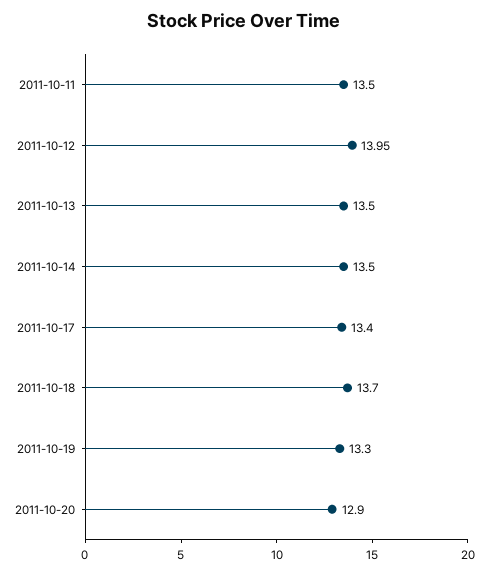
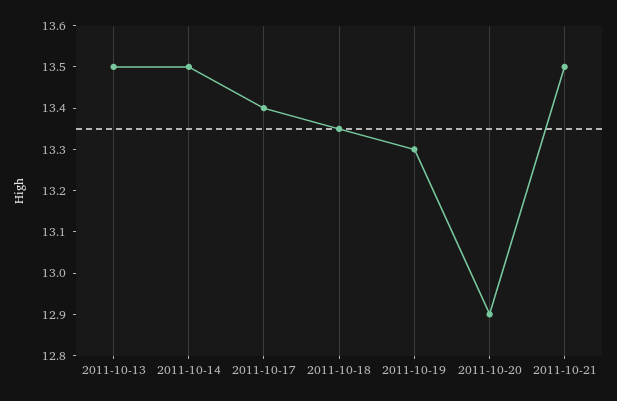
2011-10-11: 13.5 -> none
2011-10-12: 13.95 -> none
2011-10-18: 13.7 -> 13.35
2011-10-21: none -> 13.5

